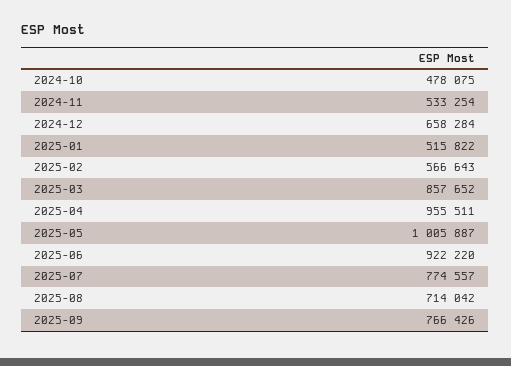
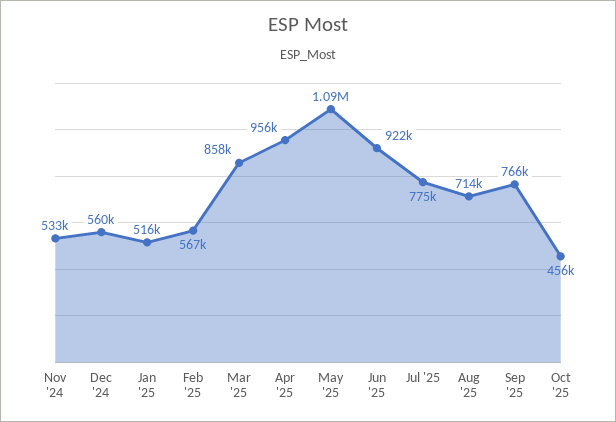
2024-10: 478075 -> none
2024-12: 658284 -> 560000
2025-05: 1005887 -> 1090000
Oct '25: none -> 456000

